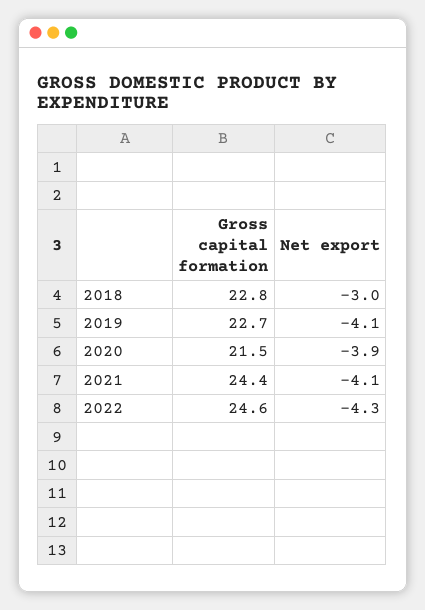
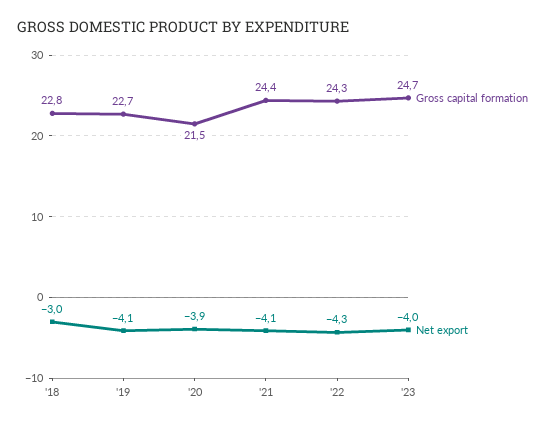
Gross capital formation, 2022: 24.6 -> 24.3
Gross capital formation, '23: none -> 24.7
Net export, '23: none -> -4

